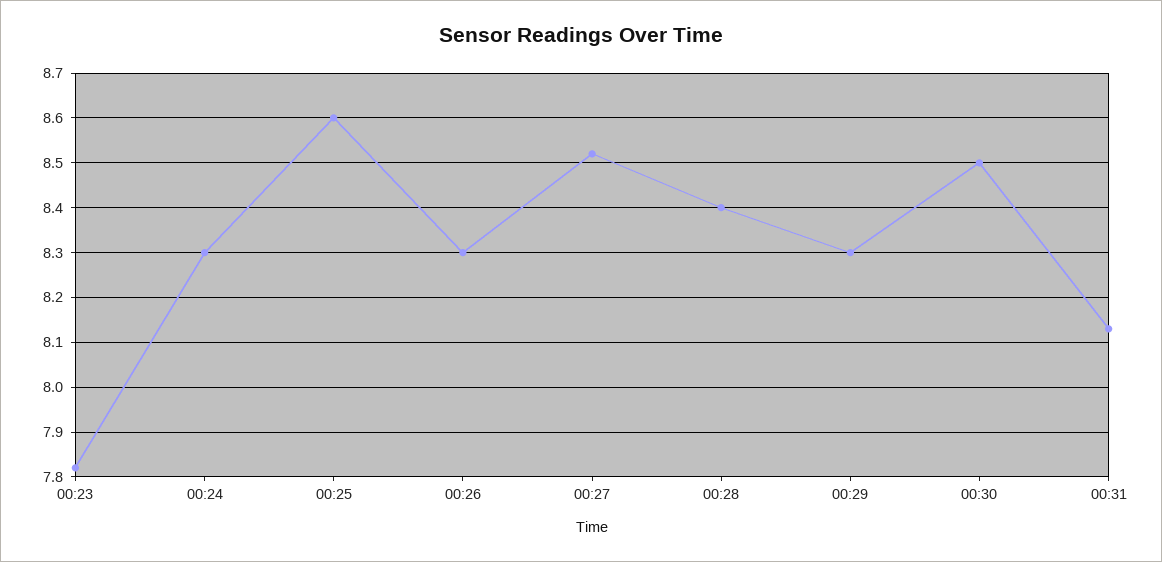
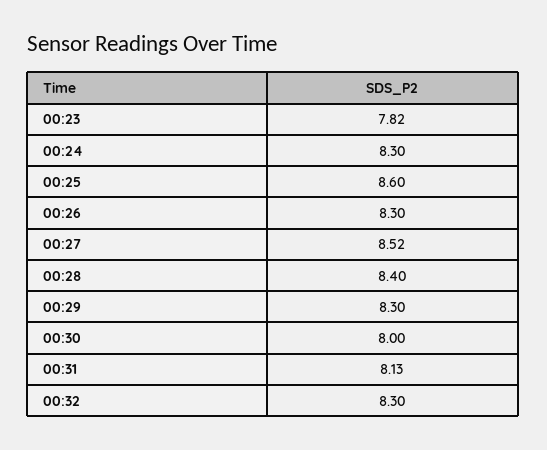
00:30: 8.5 -> 8
00:32: none -> 8.3

